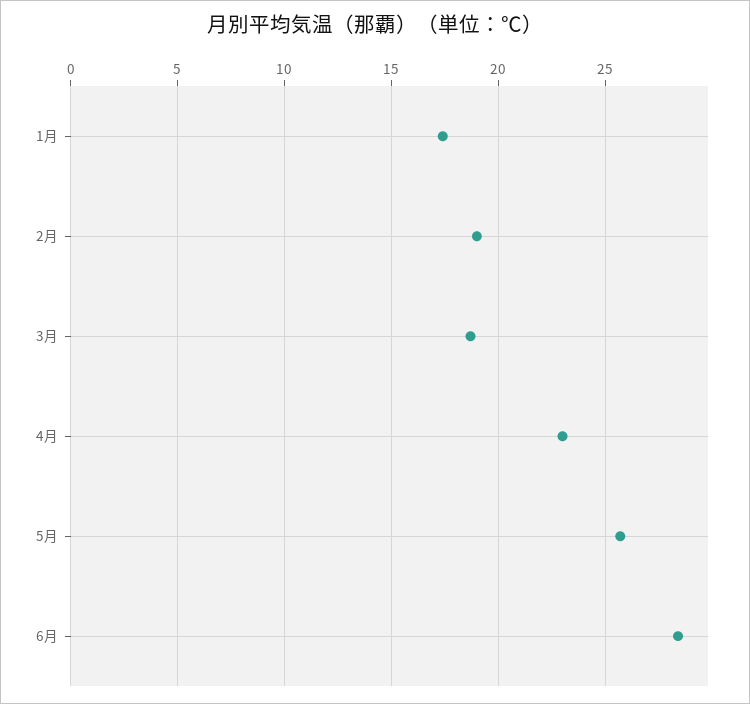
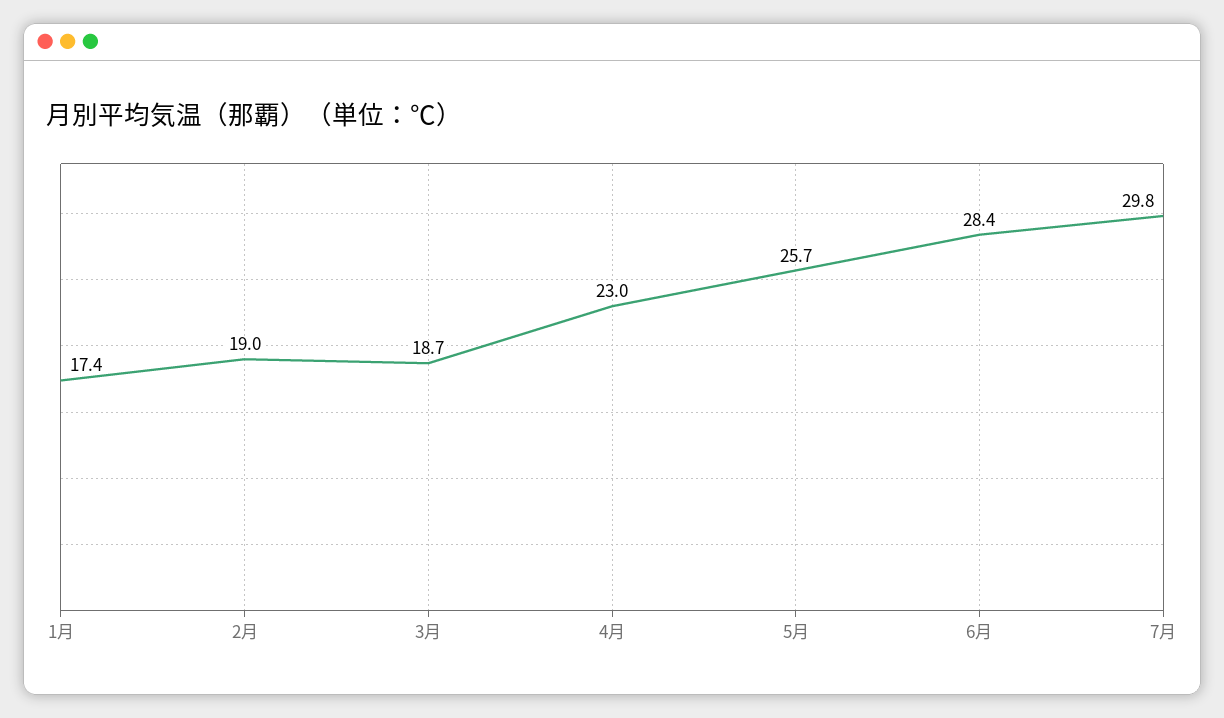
7月: none -> 29.8

